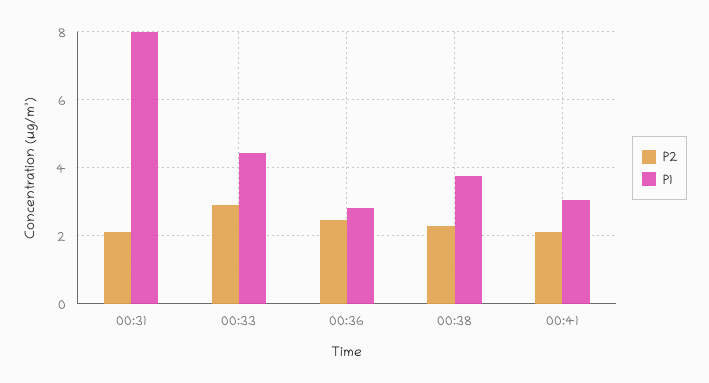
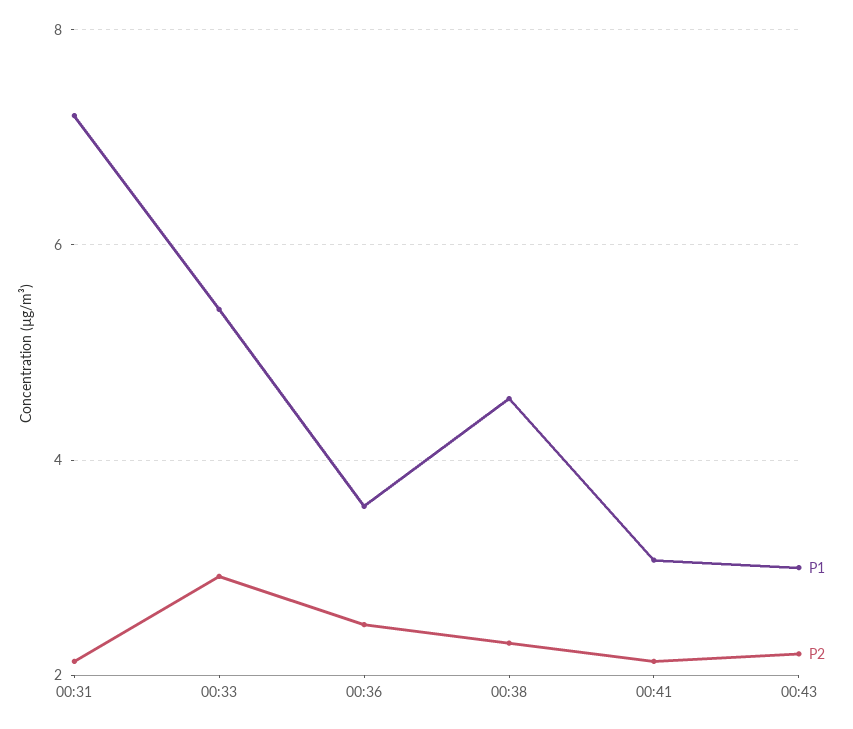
P1, 00:31: 8 -> 7.2
P1, 00:33: 4.4 -> 5.4
P1, 00:36: 2.8 -> 3.6
P1, 00:38: 3.8 -> 4.6
P1, 00:43: none -> 3
P2, 00:43: none -> 2.2

